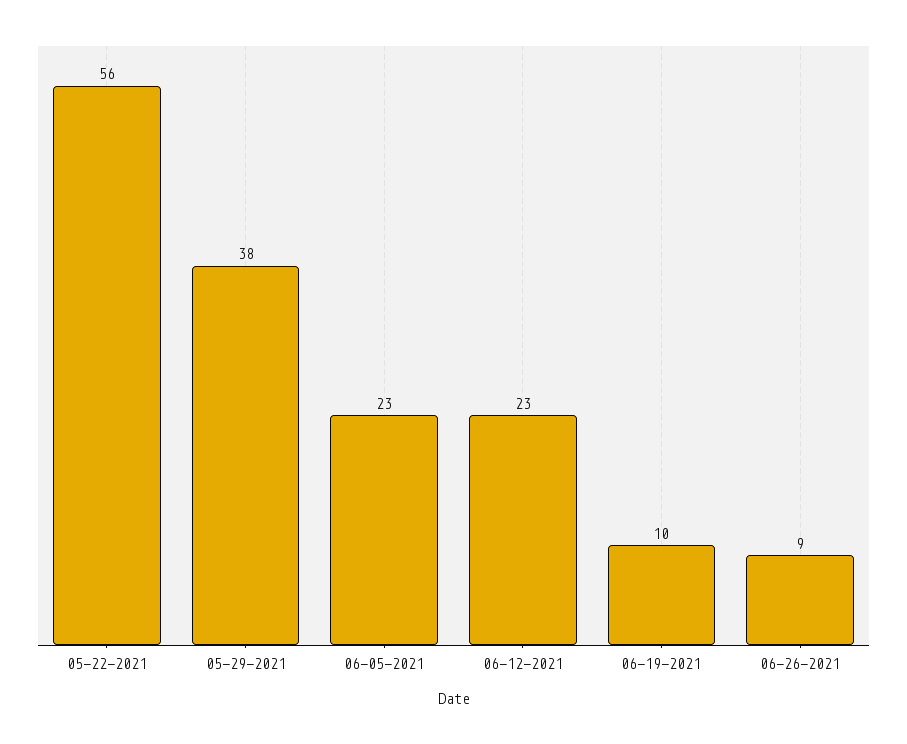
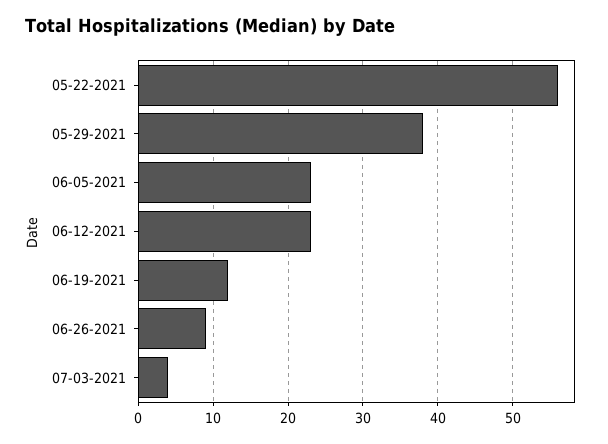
06-19-2021: 10 -> 12
07-03-2021: none -> 4

